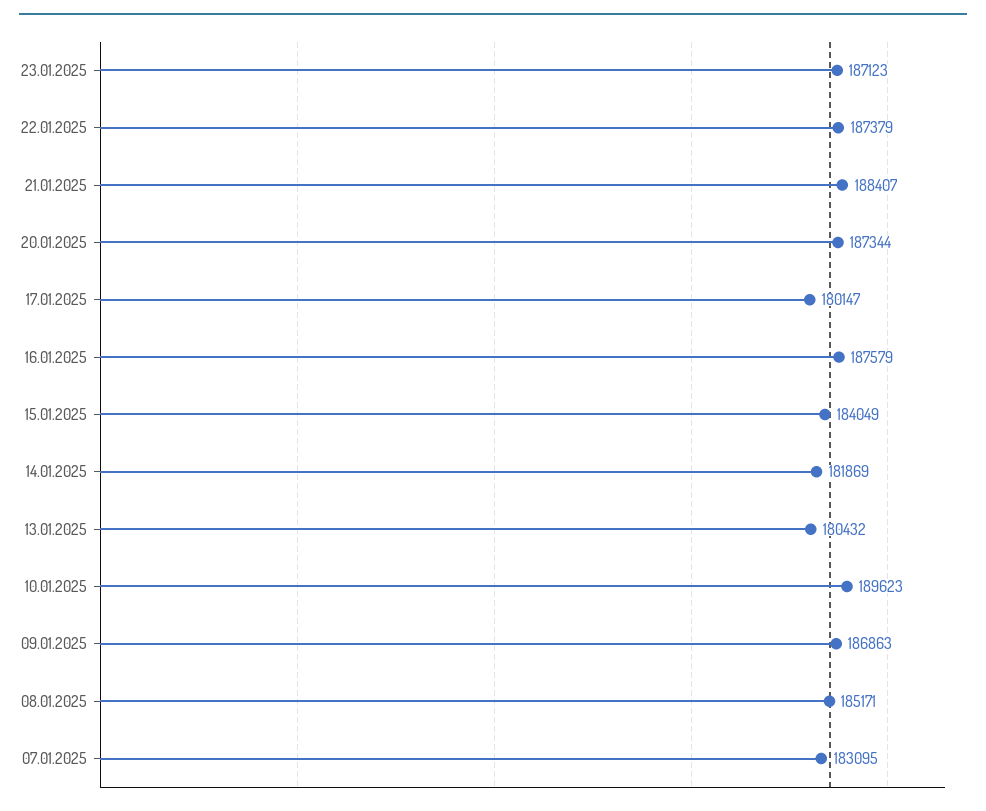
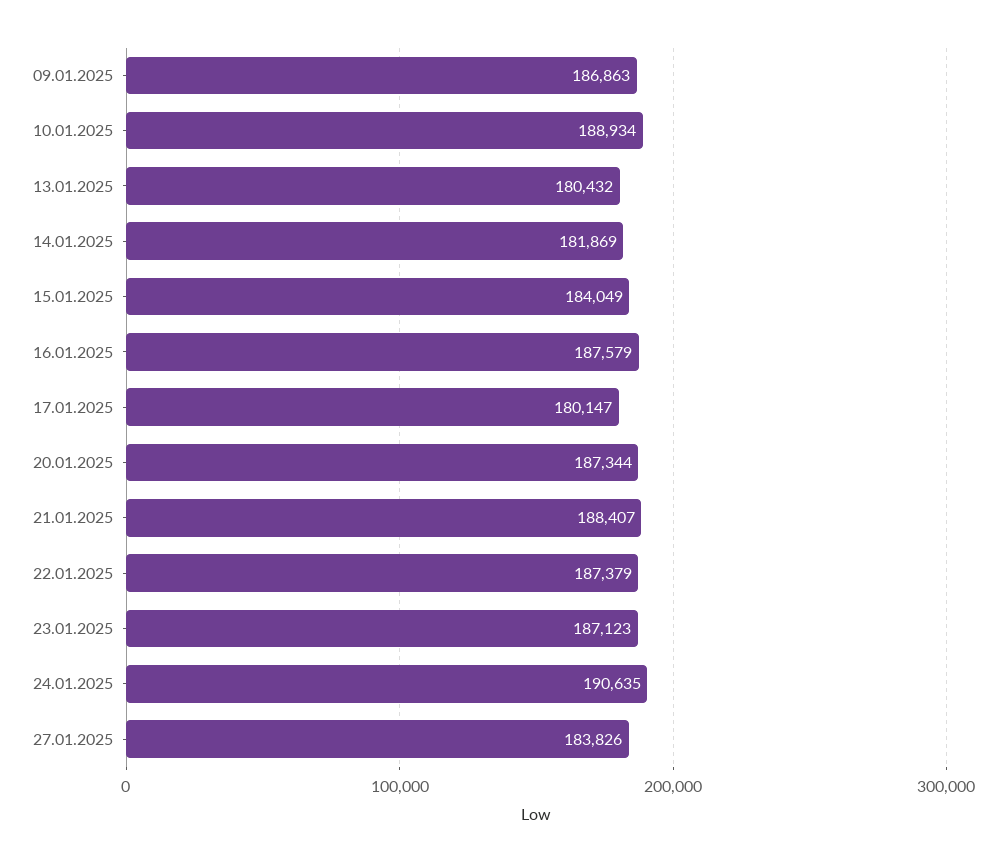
10.01.2025: 189623 -> 188934
08.01.2025: 185171 -> none
07.01.2025: 183095 -> none
24.01.2025: none -> 190635
27.01.2025: none -> 183826

